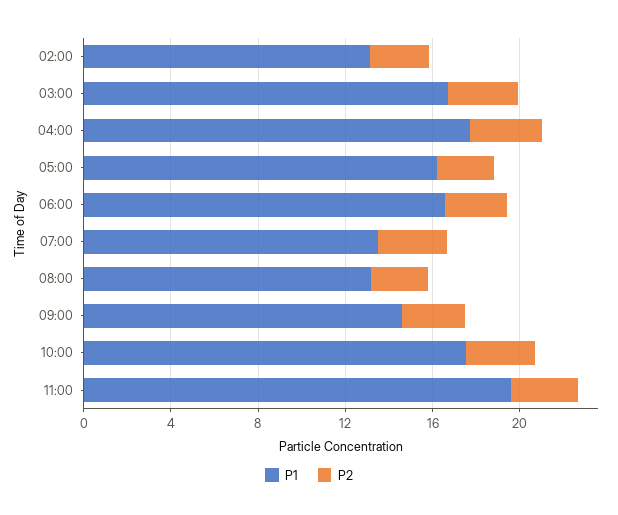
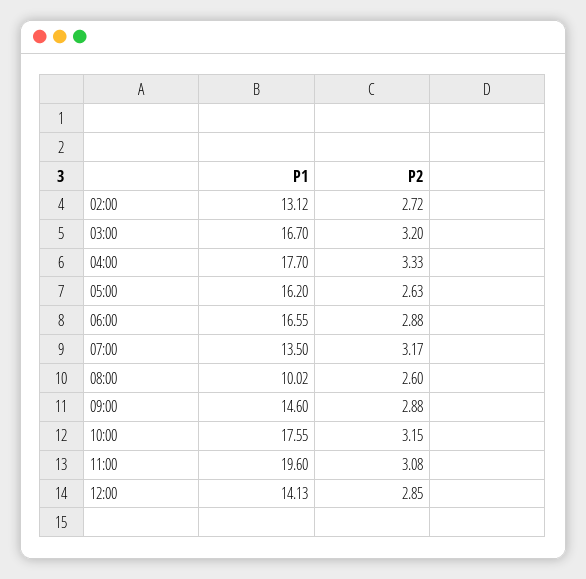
P1, 08:00: 13 -> 10.02
P1, 12:00: none -> 14.13
P2, 12:00: none -> 2.85

